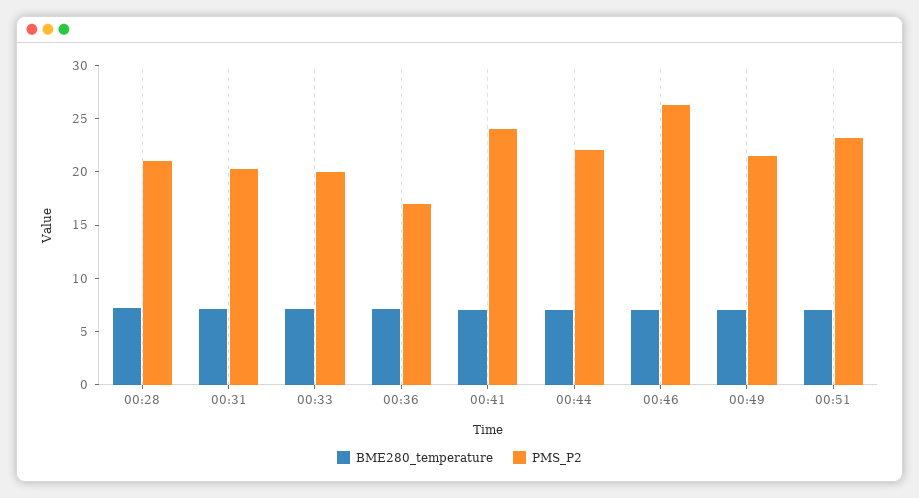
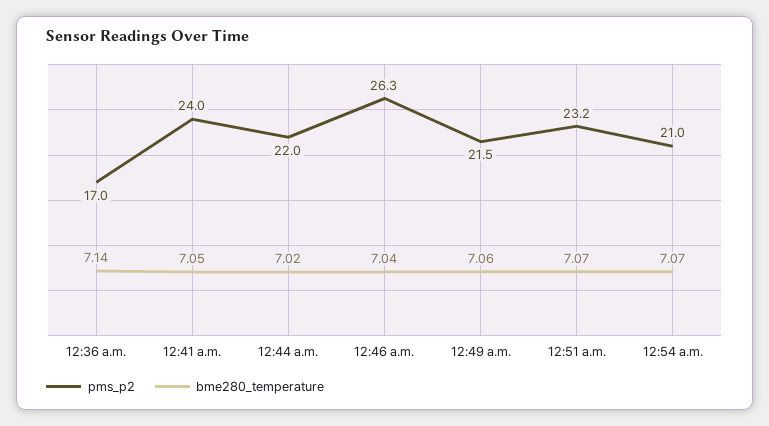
BME280_temperature, 00:28: 7 -> none
PMS_P2, 00:28: 21 -> none
BME280_temperature, 00:31: 7 -> none
PMS_P2, 00:31: 20 -> none
BME280_temperature, 00:33: 7 -> none
PMS_P2, 00:33: 20 -> none
PMS_P2, 12:54 a.m.: none -> 21
BME280_temperature, 12:54 a.m.: none -> 7.07

